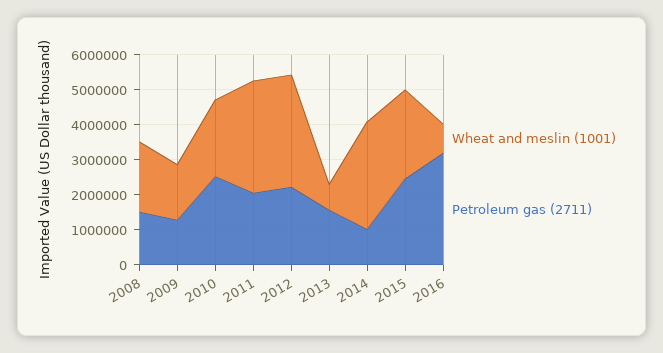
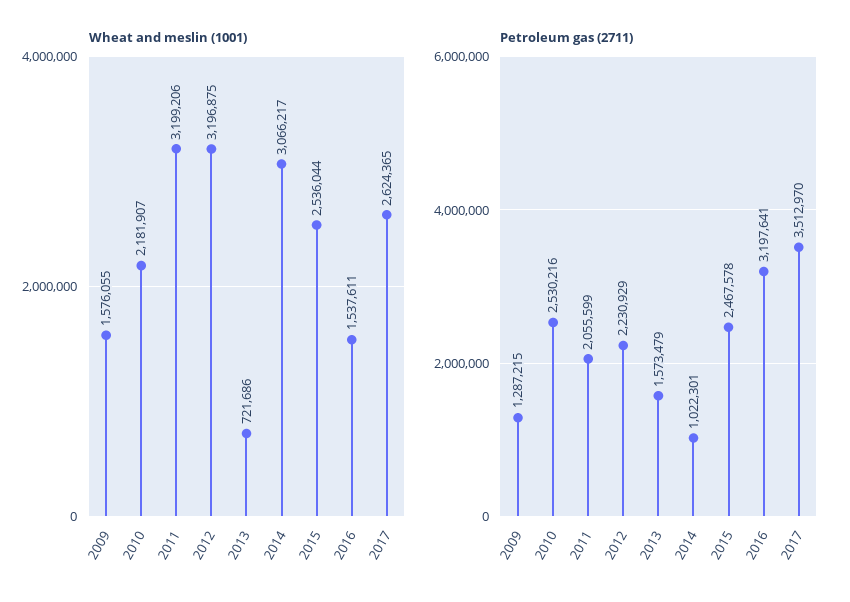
Wheat and meslin (1001), 2008: 2000000 -> none
Petroleum gas (2711), 2008: 1500000 -> none
Wheat and meslin (1001), 2016: 750000 -> 1537611
Wheat and meslin (1001), 2017: none -> 2624365
Petroleum gas (2711), 2017: none -> 3512970

